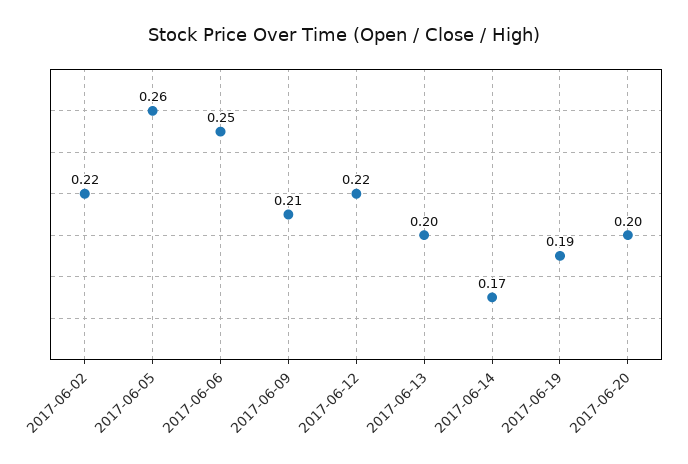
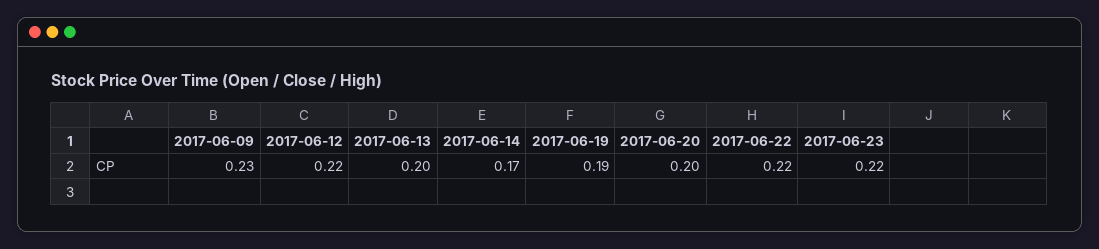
2017-06-02: 0.22 -> none
2017-06-05: 0.26 -> none
2017-06-06: 0.25 -> none
2017-06-09: 0.21 -> 0.23
2017-06-22: none -> 0.22
2017-06-23: none -> 0.22

